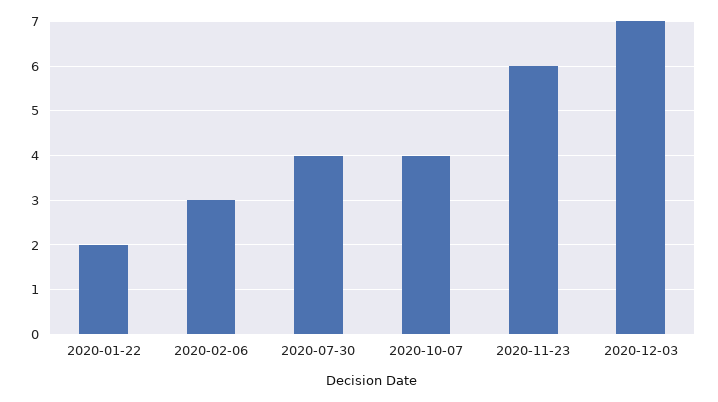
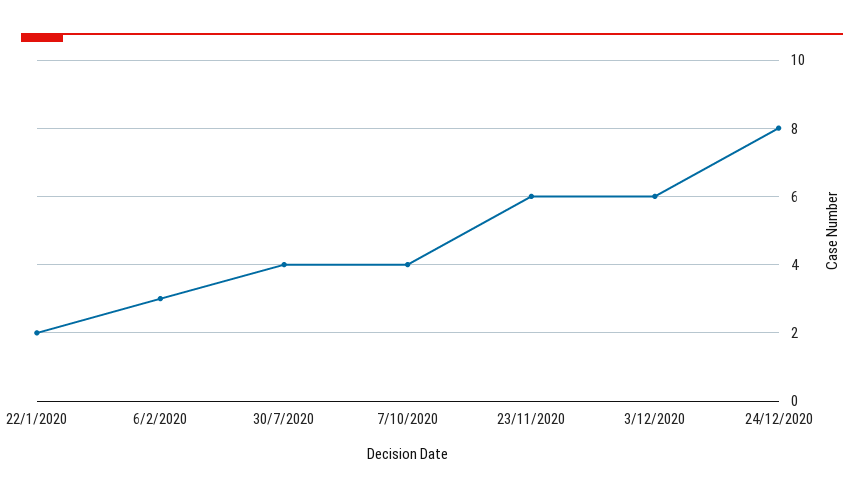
2020-12-03: 7 -> 6
24/12/2020: none -> 8

